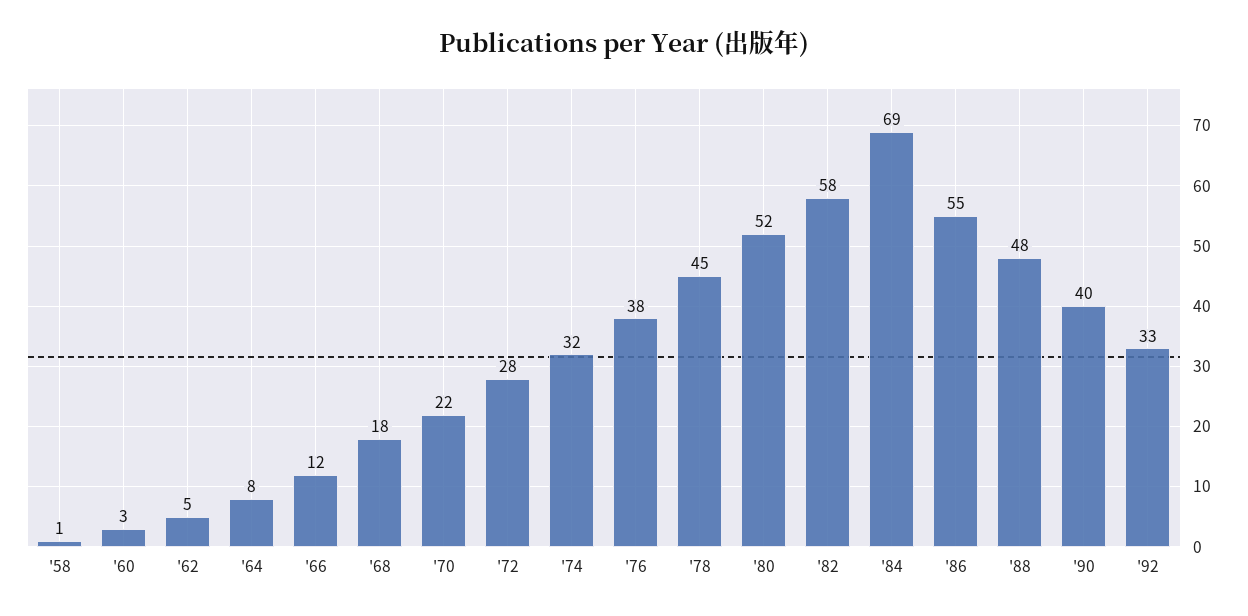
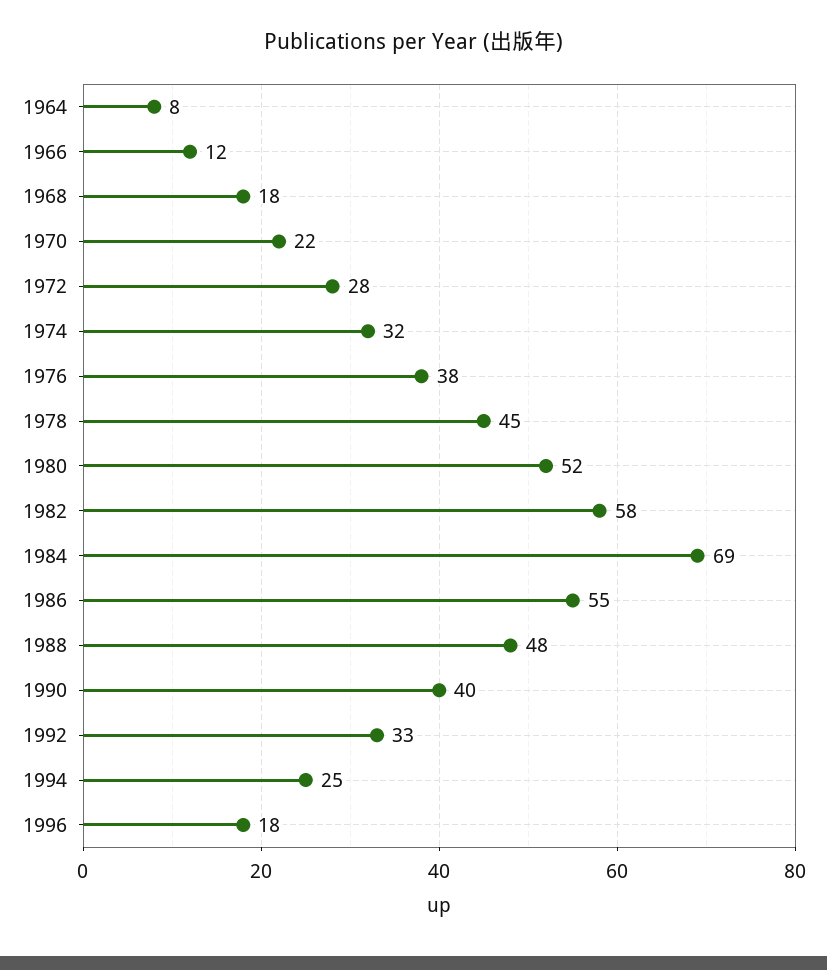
'58: 1 -> none
'60: 3 -> none
'62: 5 -> none
1994: none -> 25
1996: none -> 18

